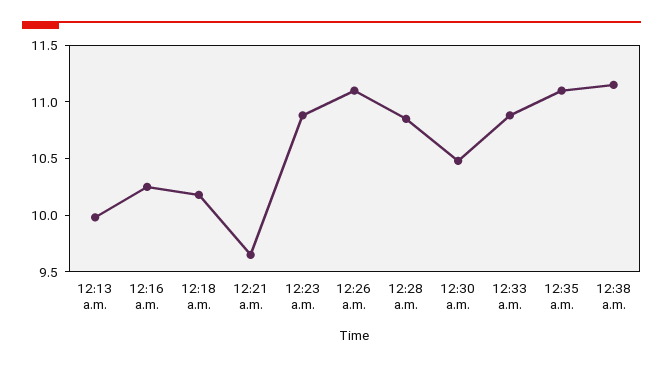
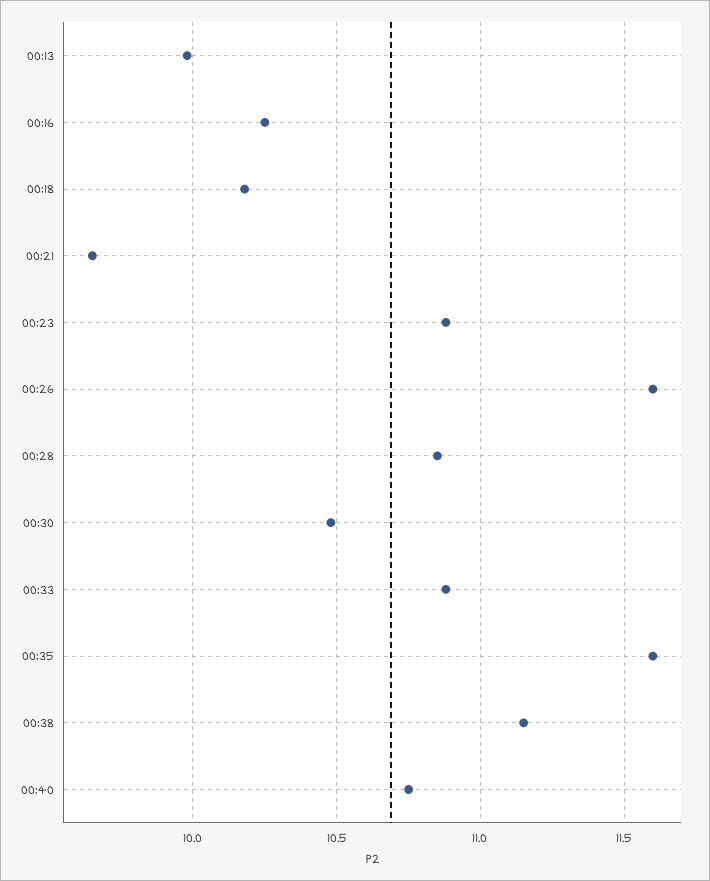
12:26 a.m.: 11.1 -> 11.6
12:35 a.m.: 11.1 -> 11.6
00:40: none -> 10.75

